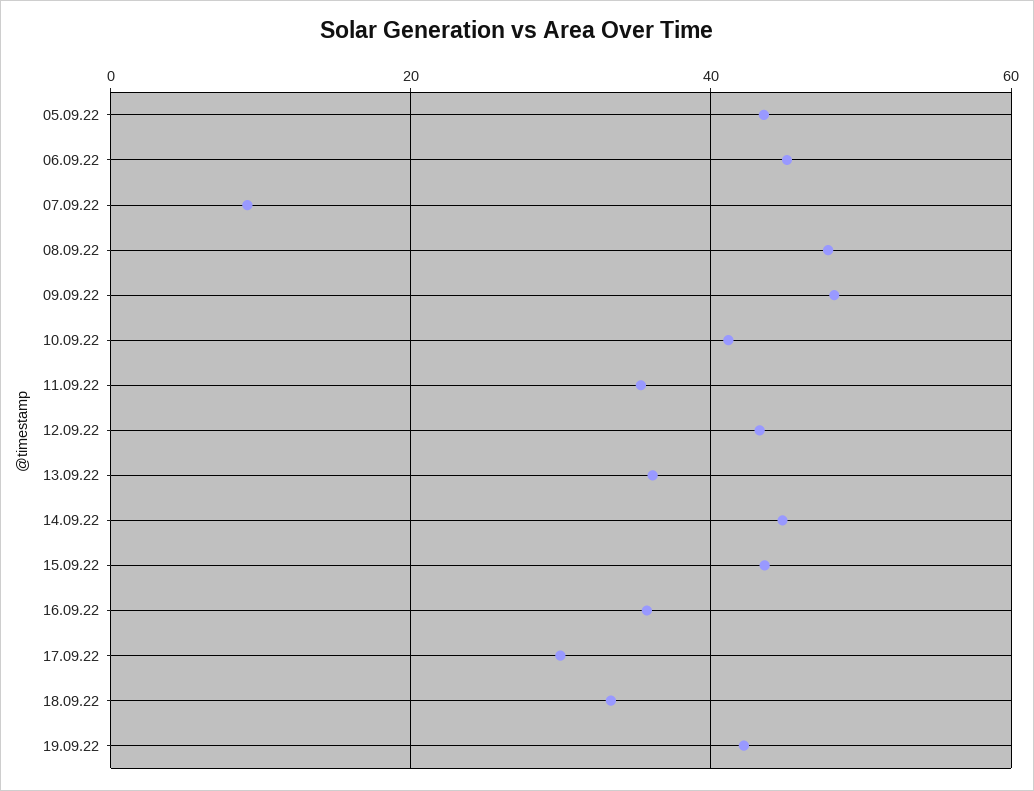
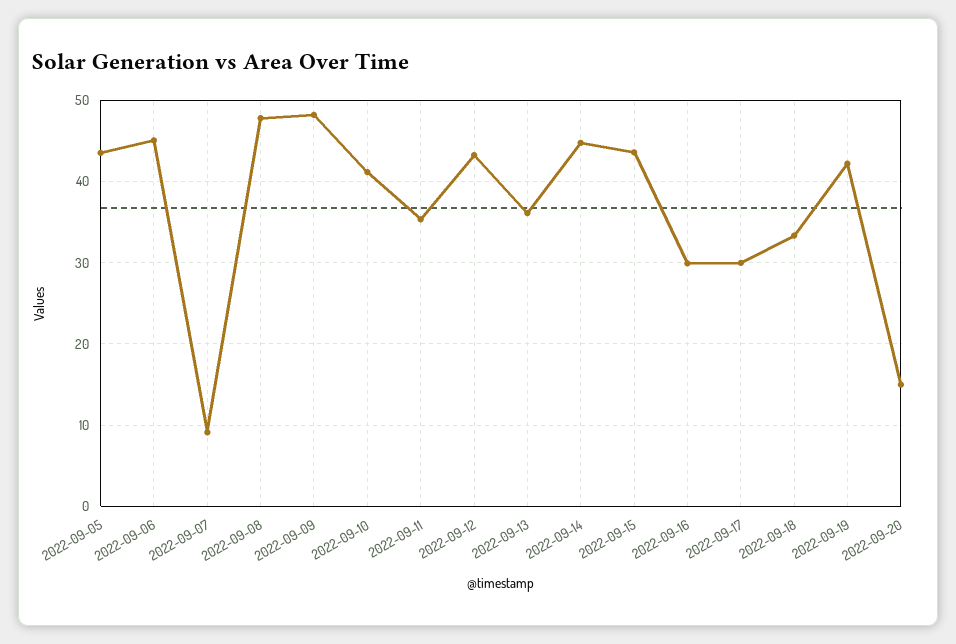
16.09.22: 36 -> 30
2022-09-20: none -> 15

